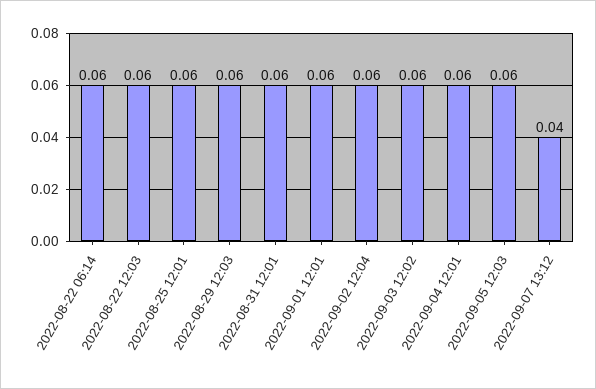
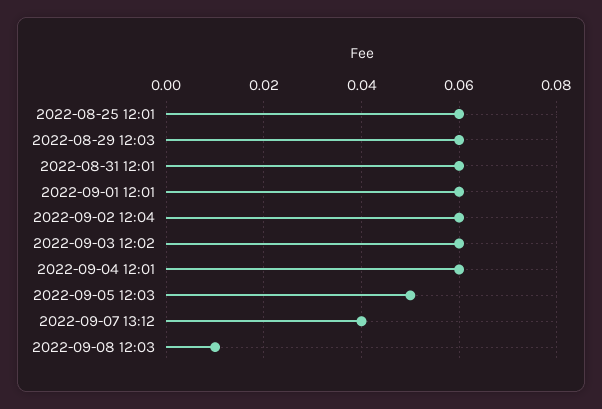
2022-08-22 06:14: 0.06 -> none
2022-08-22 12:03: 0.06 -> none
2022-09-05 12:03: 0.06 -> 0.05
2022-09-08 12:03: none -> 0.01

